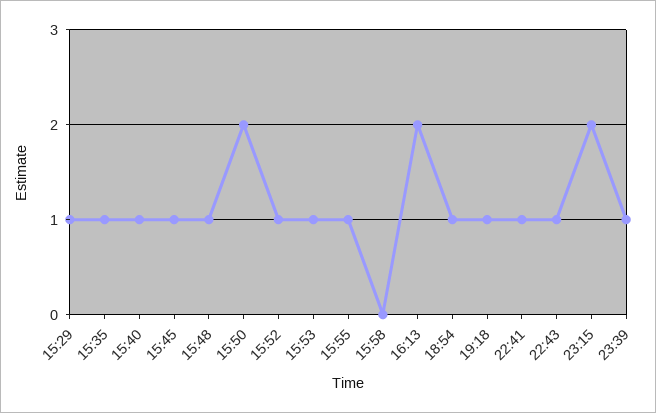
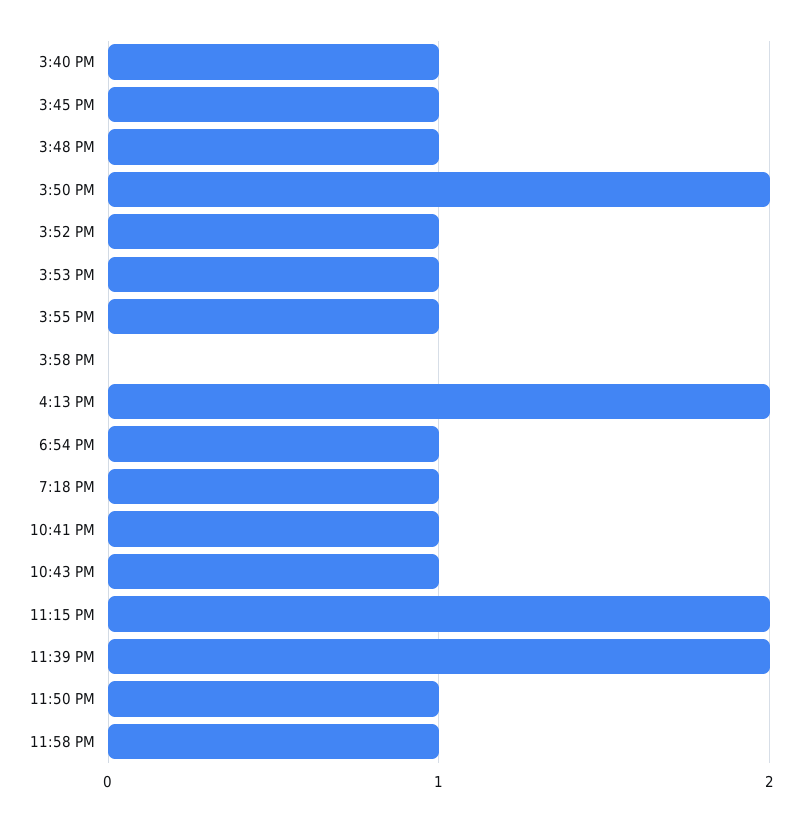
15:29: 1 -> none
15:35: 1 -> none
23:39: 1 -> 2
11:50 PM: none -> 1
11:58 PM: none -> 1

